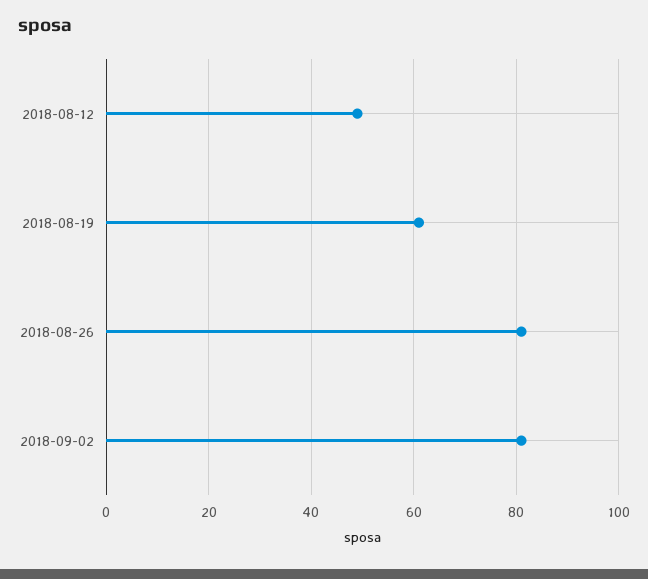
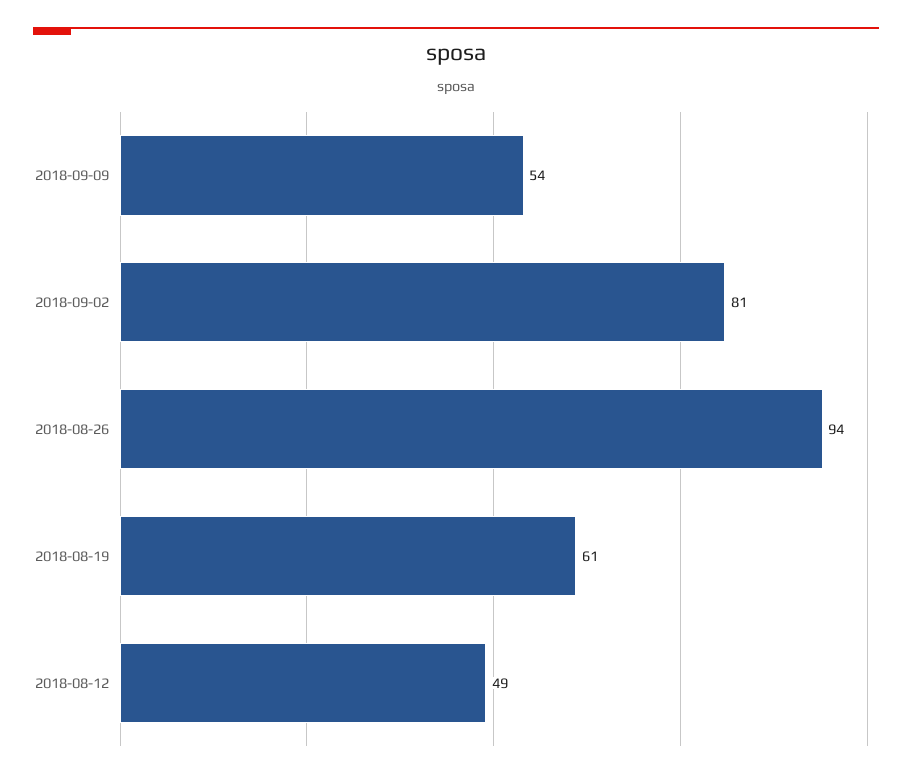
2018-08-26: 80 -> 94
2018-09-09: none -> 54

